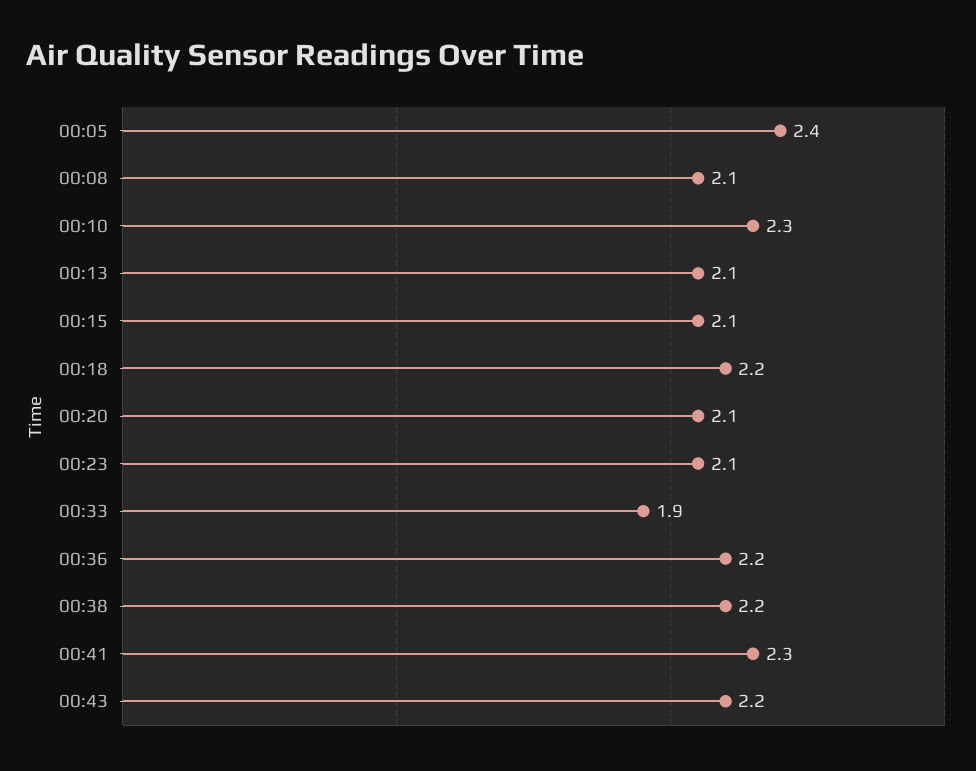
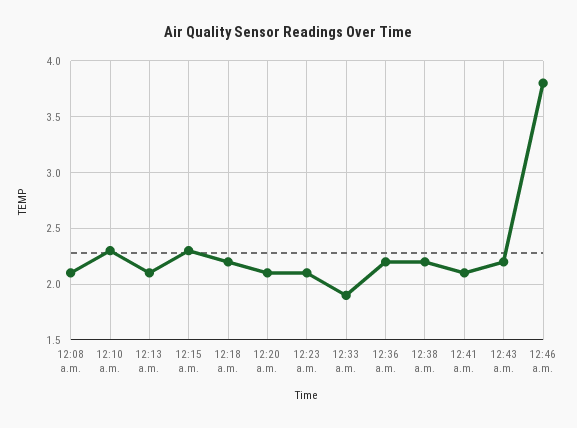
00:05: 2.4 -> none
00:15: 2.1 -> 2.3
00:41: 2.3 -> 2.1
12:46 a.m.: none -> 3.8

